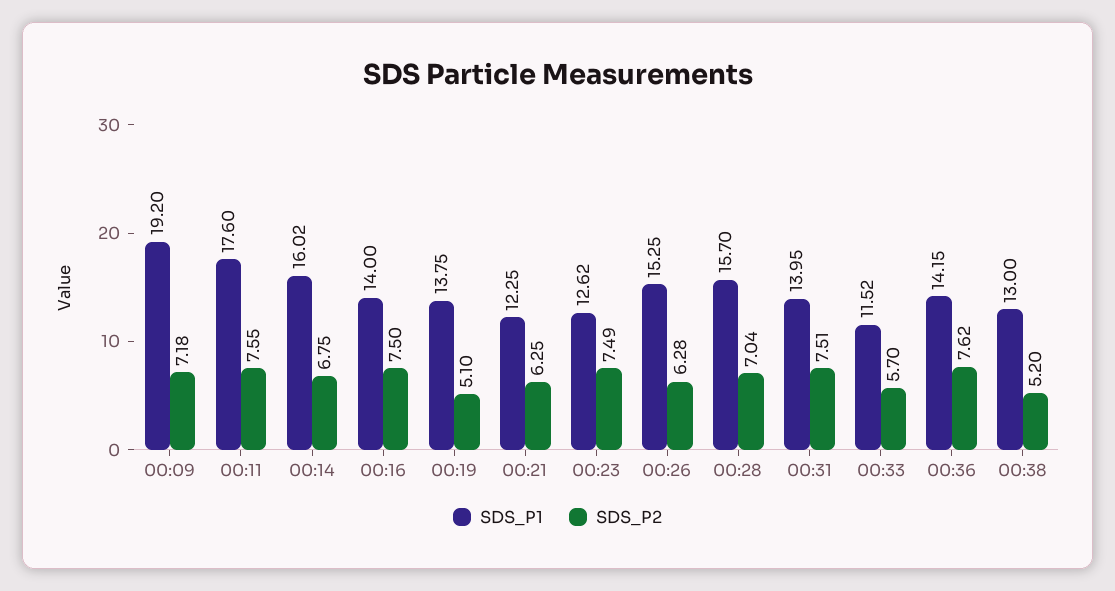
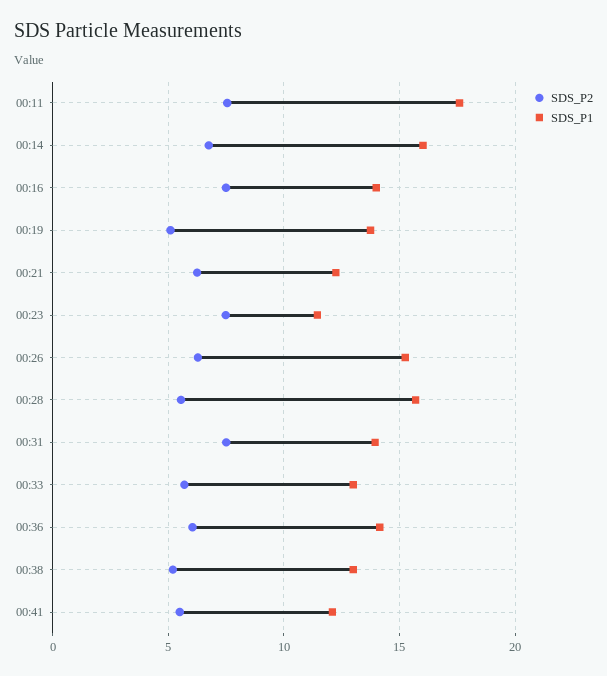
SDS_P1, 00:09: 19.2 -> none
SDS_P2, 00:09: 7.18 -> none
SDS_P1, 00:23: 12.62 -> 11.5
SDS_P2, 00:28: 7.04 -> 5.5
SDS_P1, 00:33: 11.52 -> 13
SDS_P2, 00:36: 7.62 -> 6
SDS_P2, 00:41: none -> 5.5
SDS_P1, 00:41: none -> 12

